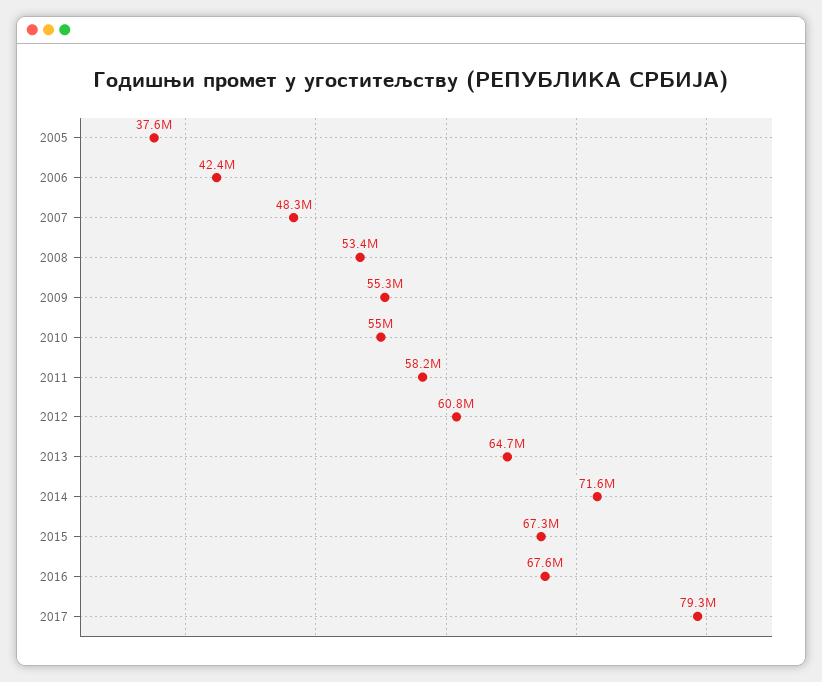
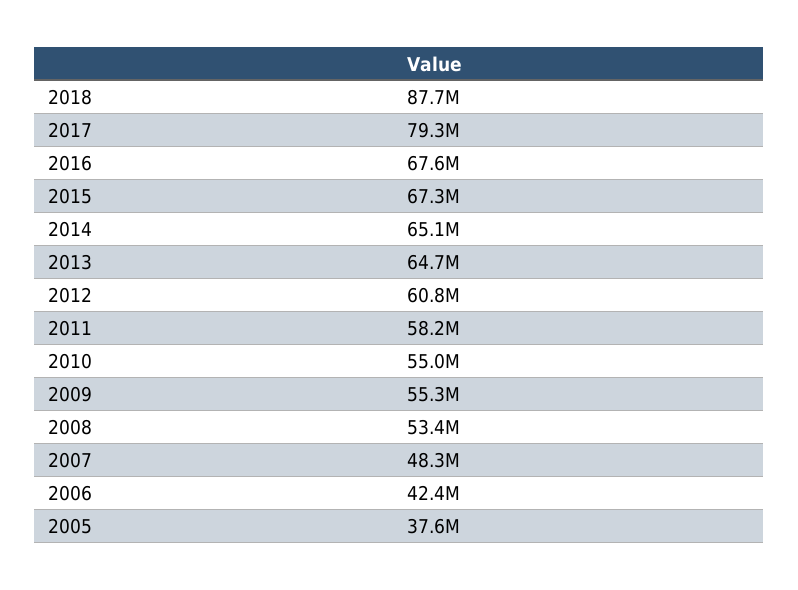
2014: 71600000 -> 65100000
2018: none -> 87700000

